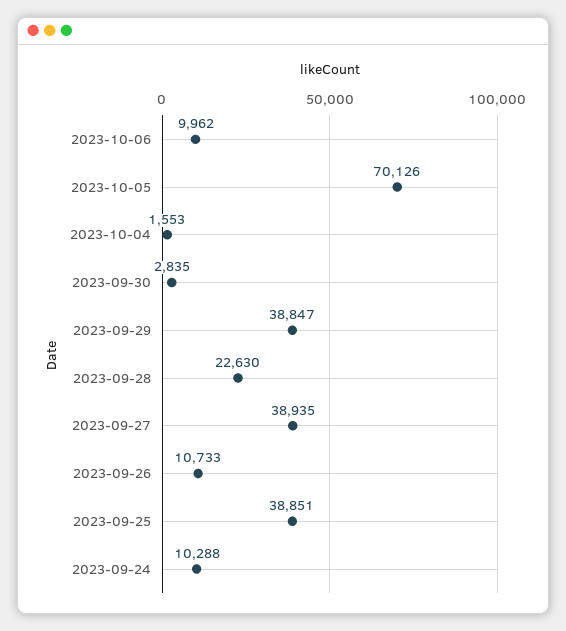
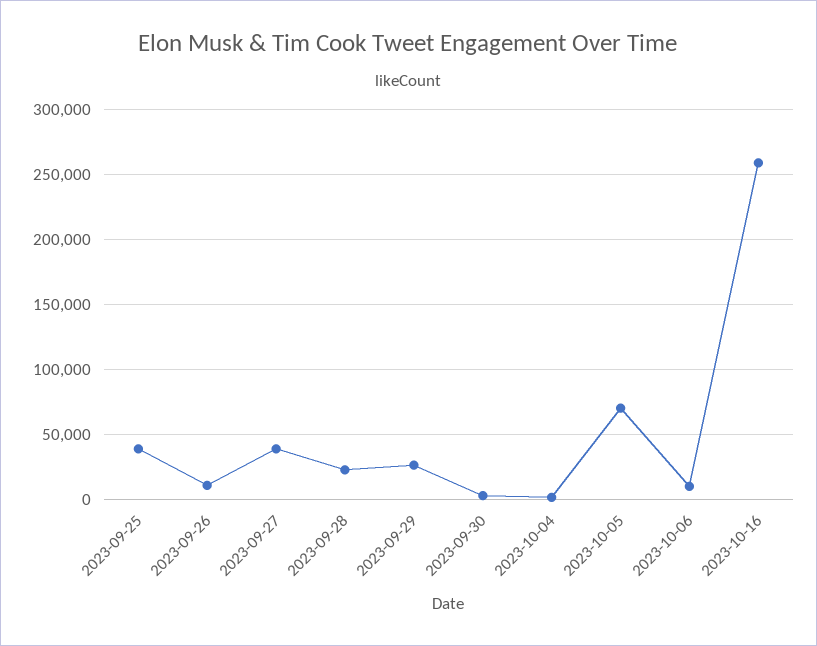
2023-09-29: 38847 -> 25000
2023-09-24: 10288 -> none
2023-10-16: none -> 260000

